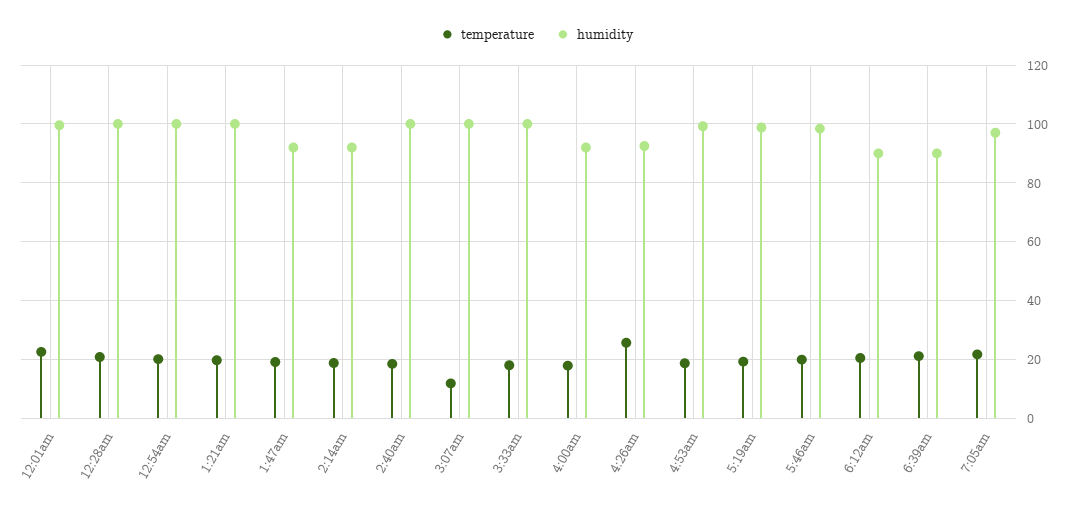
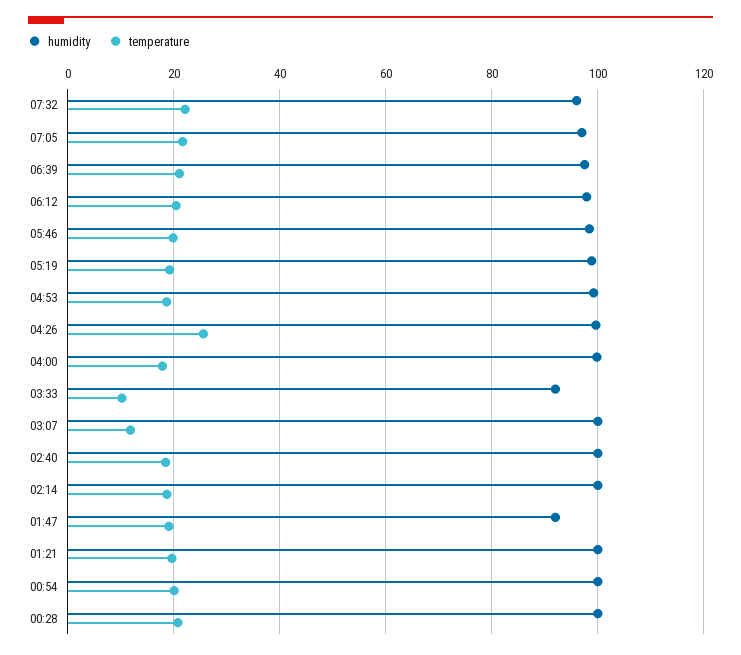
temperature, 12:01am: 22.5 -> none
humidity, 12:01am: 100 -> none
humidity, 2:14am: 92.5 -> 100
temperature, 3:33am: 17.5 -> 10
humidity, 3:33am: 100 -> 92
humidity, 4:00am: 92.5 -> 100
humidity, 4:26am: 92.5 -> 100
humidity, 6:12am: 90 -> 98
humidity, 6:39am: 90 -> 98
humidity, 07:32: none -> 96
temperature, 07:32: none -> 22

